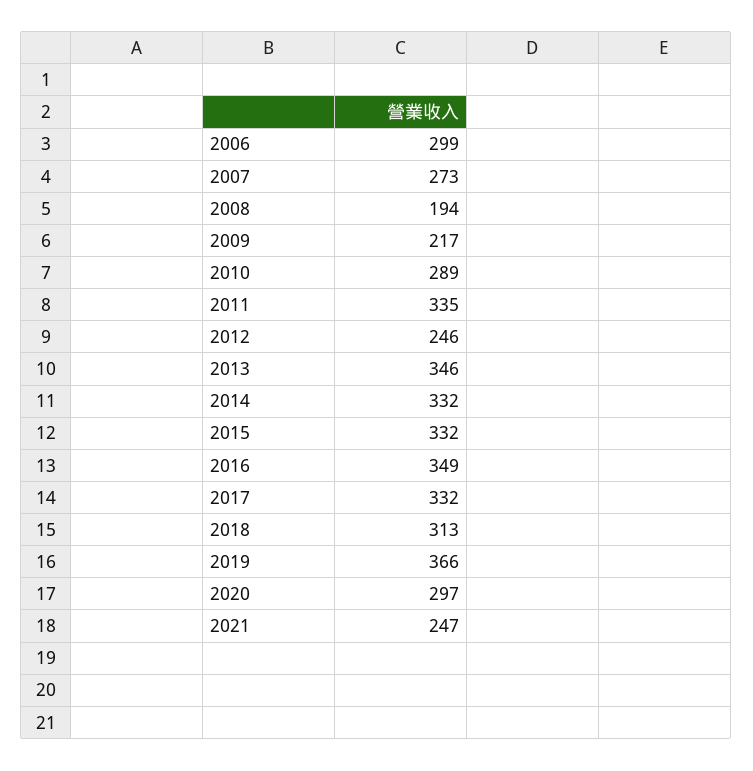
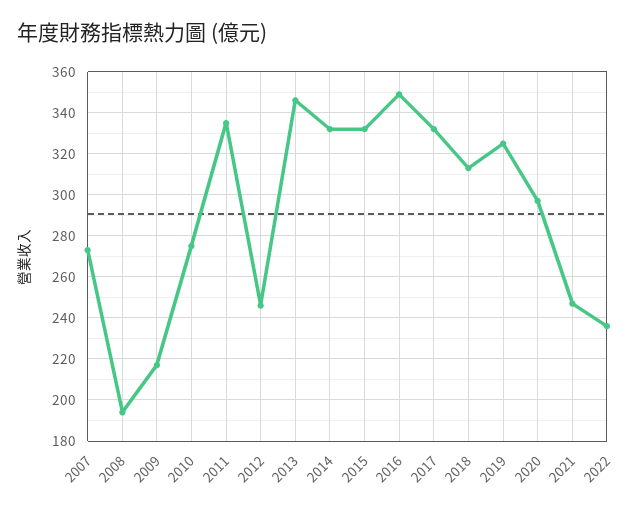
2006: 299 -> none
2010: 289 -> 275
2019: 366 -> 325
2022: none -> 235

